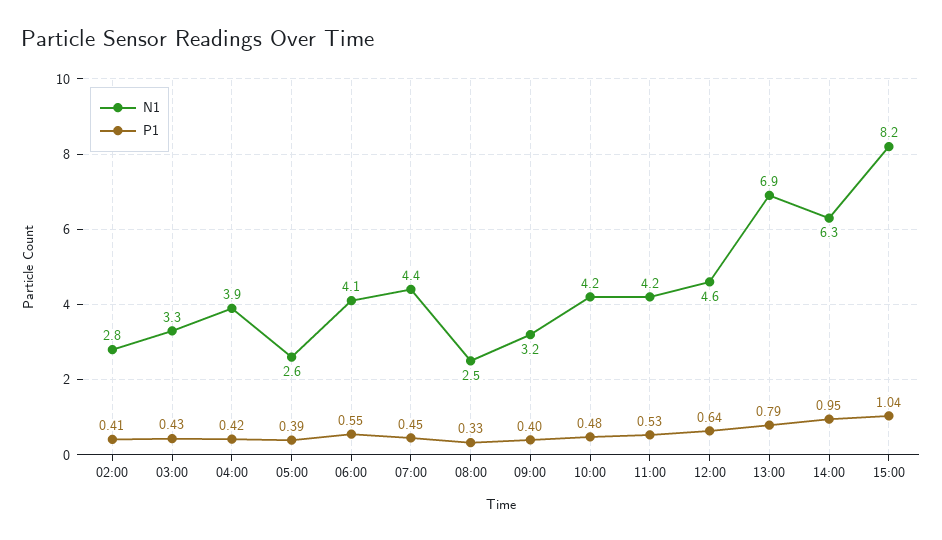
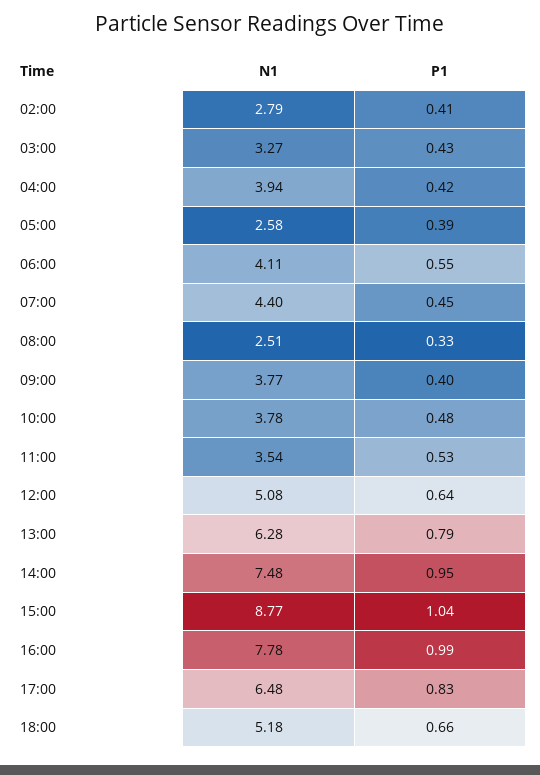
N1, 09:00: 3.2 -> 3.77
N1, 10:00: 4.2 -> 3.78
N1, 11:00: 4.2 -> 3.54
N1, 12:00: 4.6 -> 5.08
N1, 13:00: 6.9 -> 6.28
N1, 14:00: 6.3 -> 7.48
N1, 15:00: 8.2 -> 8.77
N1, 16:00: none -> 7.78
P1, 16:00: none -> 0.99
N1, 17:00: none -> 6.48
P1, 17:00: none -> 0.83
N1, 18:00: none -> 5.18
P1, 18:00: none -> 0.66

